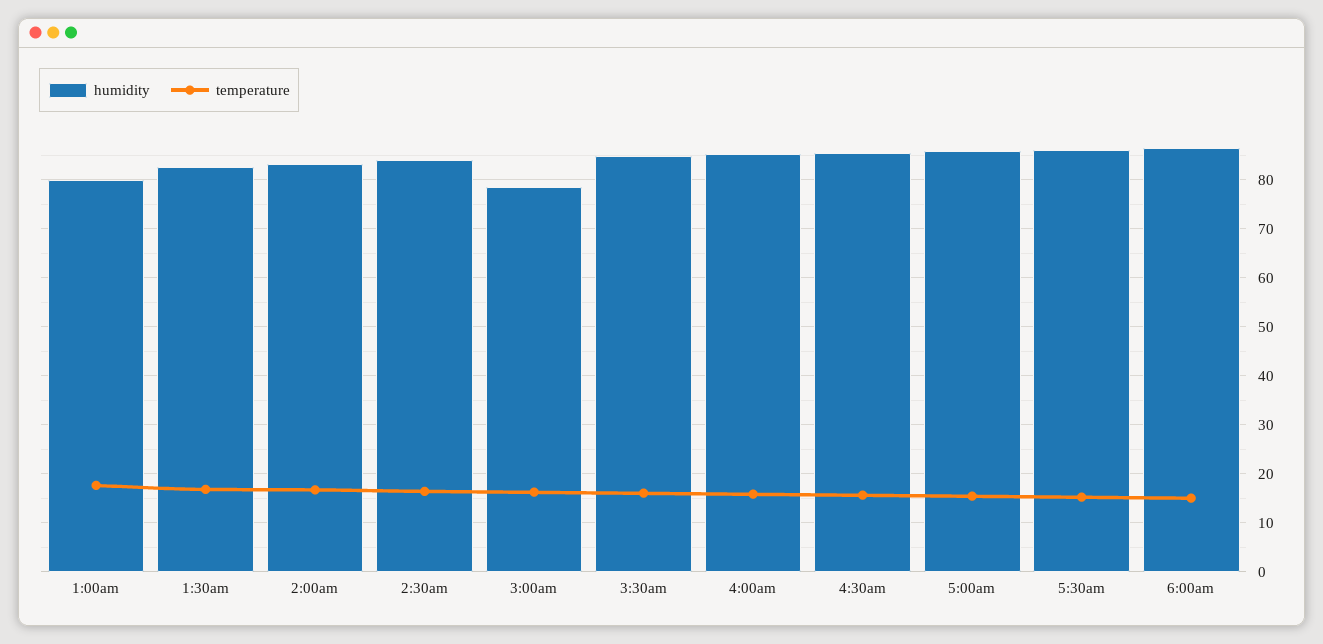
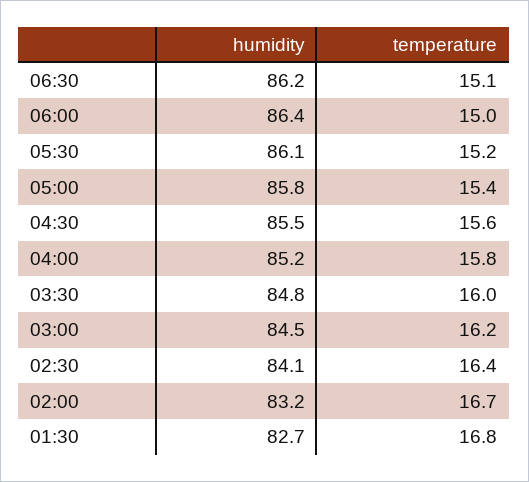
humidity, 1:00am: 80 -> none
temperature, 1:00am: 18 -> none
humidity, 3:00am: 78 -> 84.5
humidity, 06:30: none -> 86.2
temperature, 06:30: none -> 15.1

